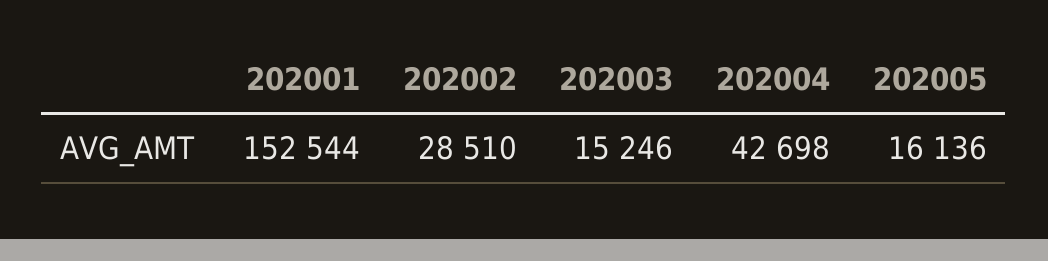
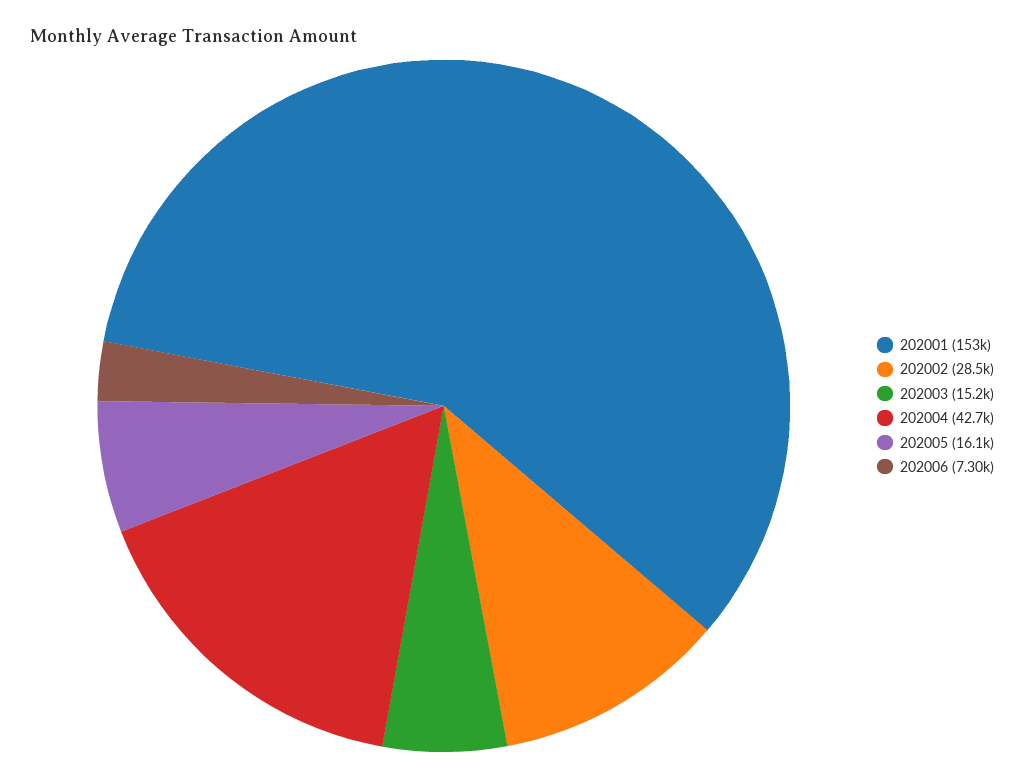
202006: none -> 7300

